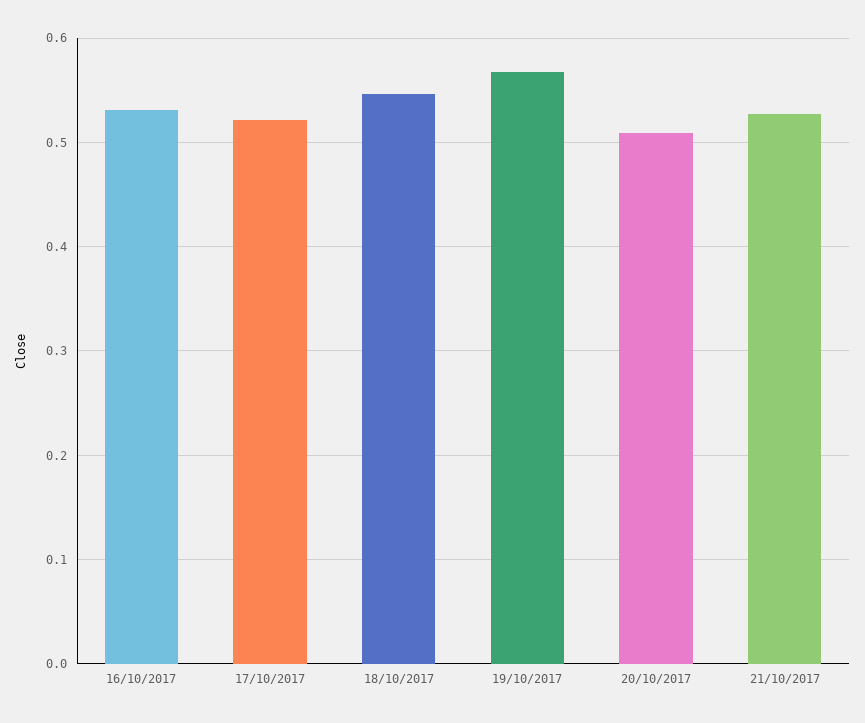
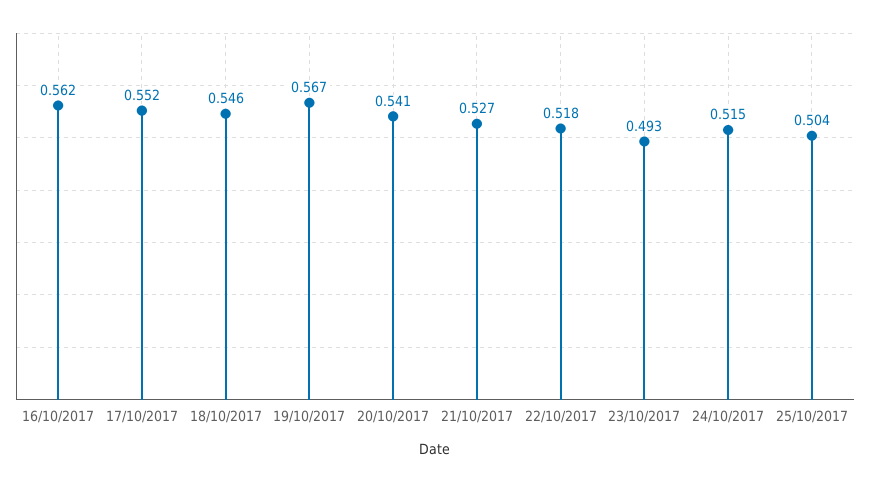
16/10/2017: 0.53 -> 0.562
17/10/2017: 0.52 -> 0.552
20/10/2017: 0.51 -> 0.541
22/10/2017: none -> 0.518
23/10/2017: none -> 0.493
24/10/2017: none -> 0.515
25/10/2017: none -> 0.504

